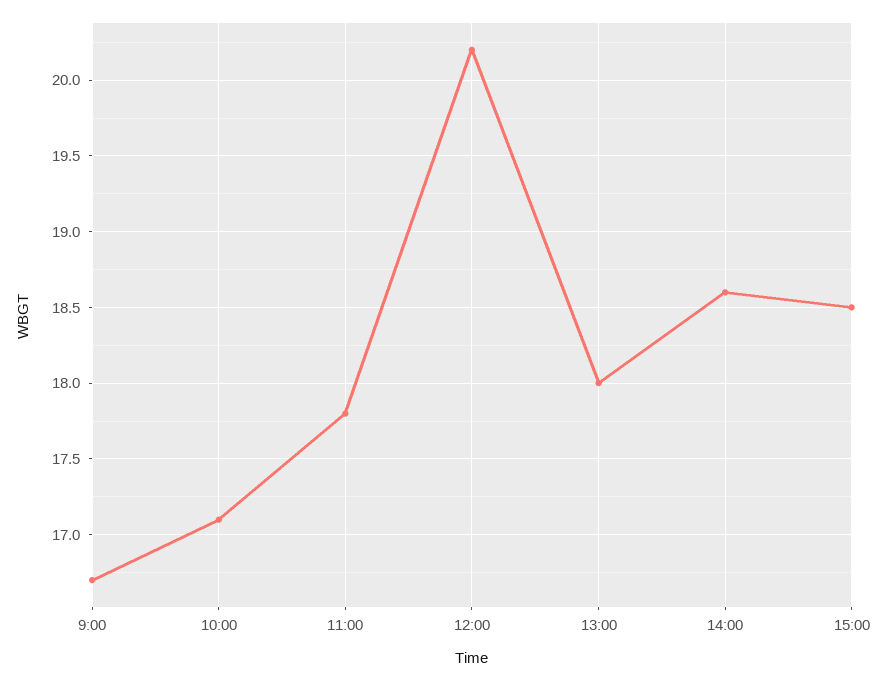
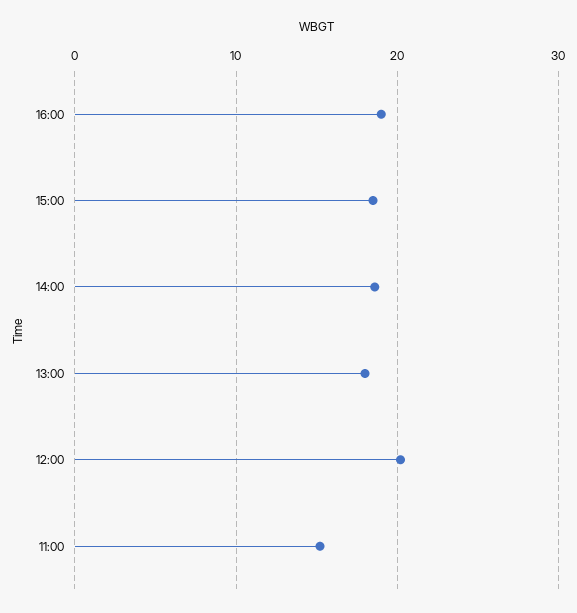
9:00: 16.7 -> none
10:00: 17.1 -> none
11:00: 17.8 -> 15
16:00: none -> 19

